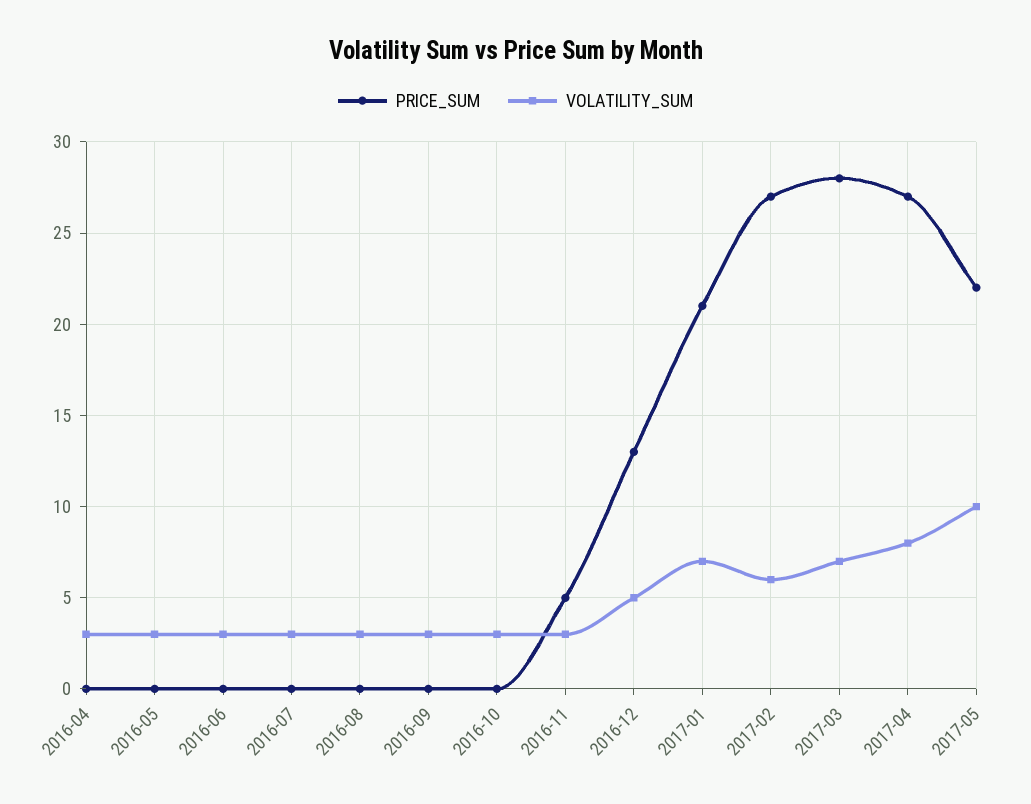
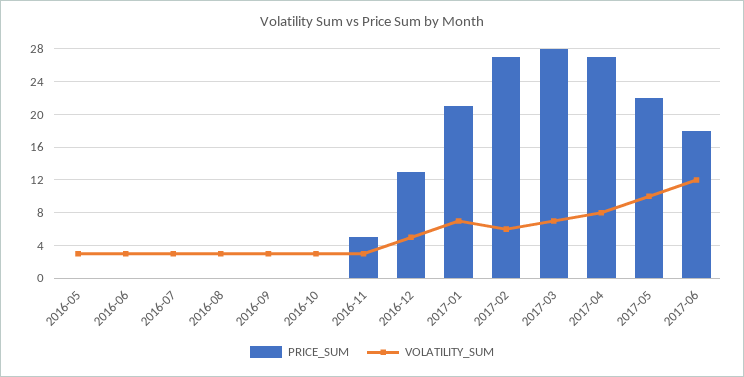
PRICE_SUM, 2016-04: 0 -> none
VOLATILITY_SUM, 2016-04: 3 -> none
PRICE_SUM, 2017-06: none -> 18
VOLATILITY_SUM, 2017-06: none -> 12

